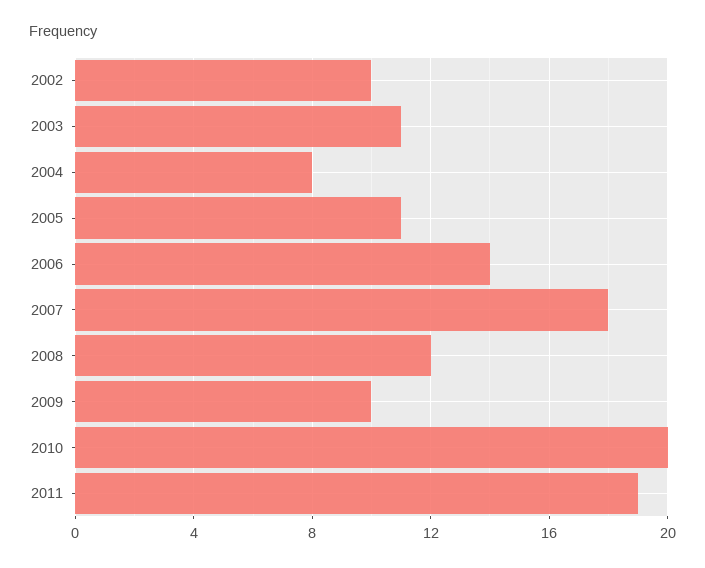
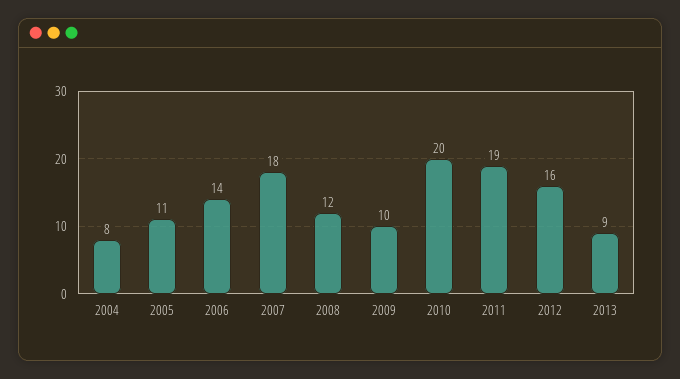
2002: 10 -> none
2003: 11 -> none
2012: none -> 16
2013: none -> 9

